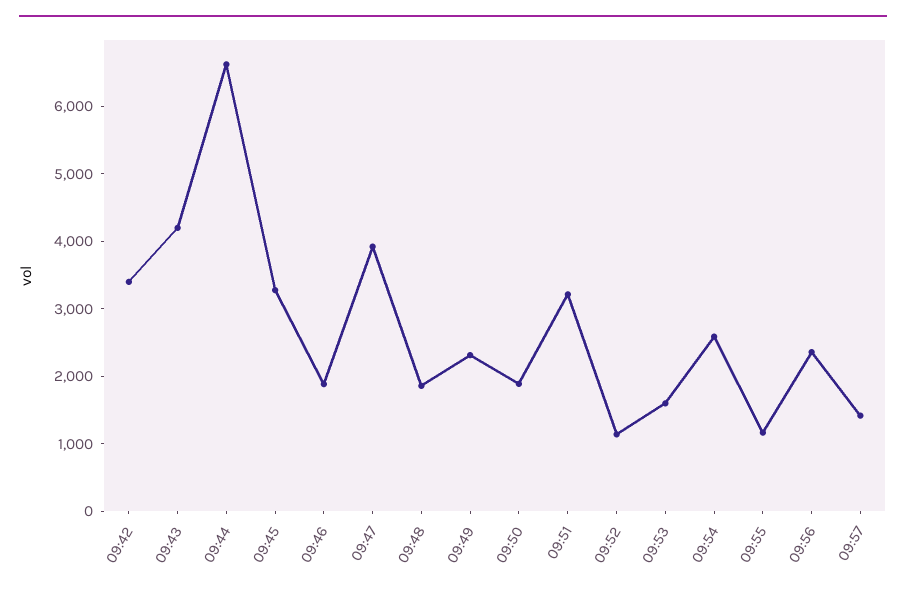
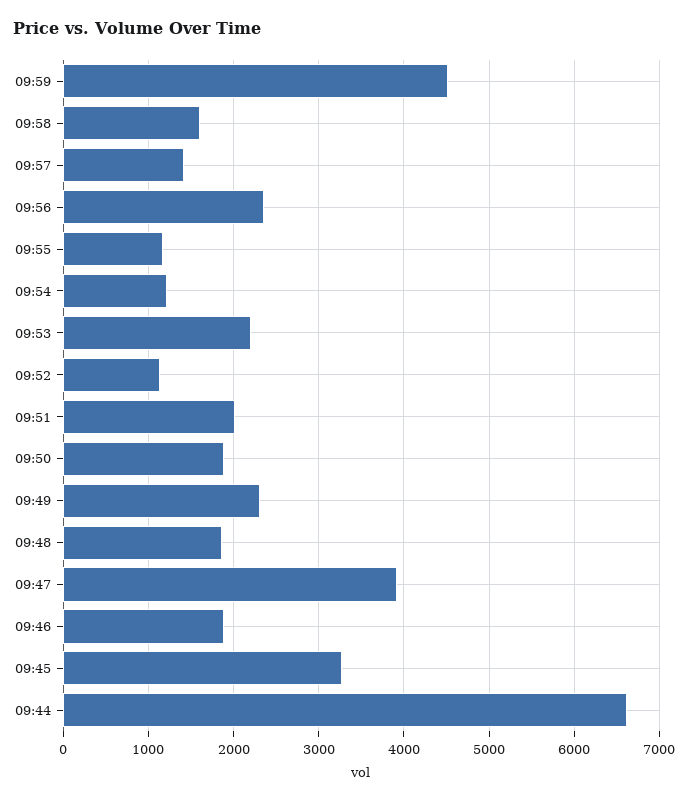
09:42: 3400 -> none
09:43: 4200 -> none
09:51: 3200 -> 2000
09:53: 1600 -> 2200
09:54: 2600 -> 1200
09:59: none -> 4500
09:58: none -> 1600

